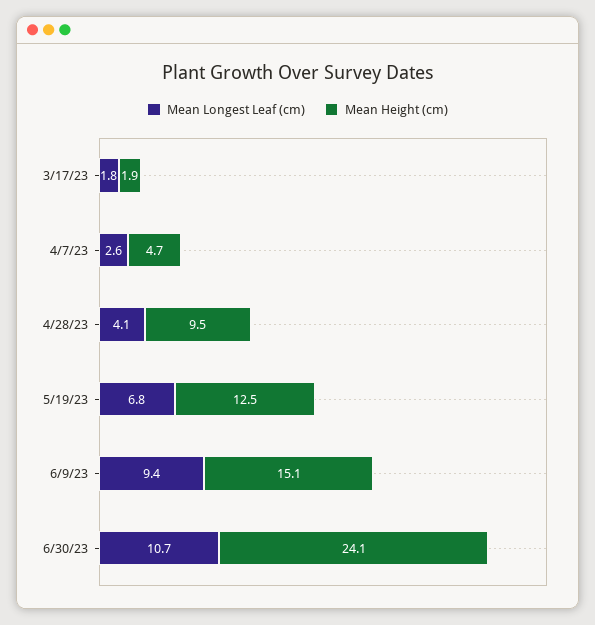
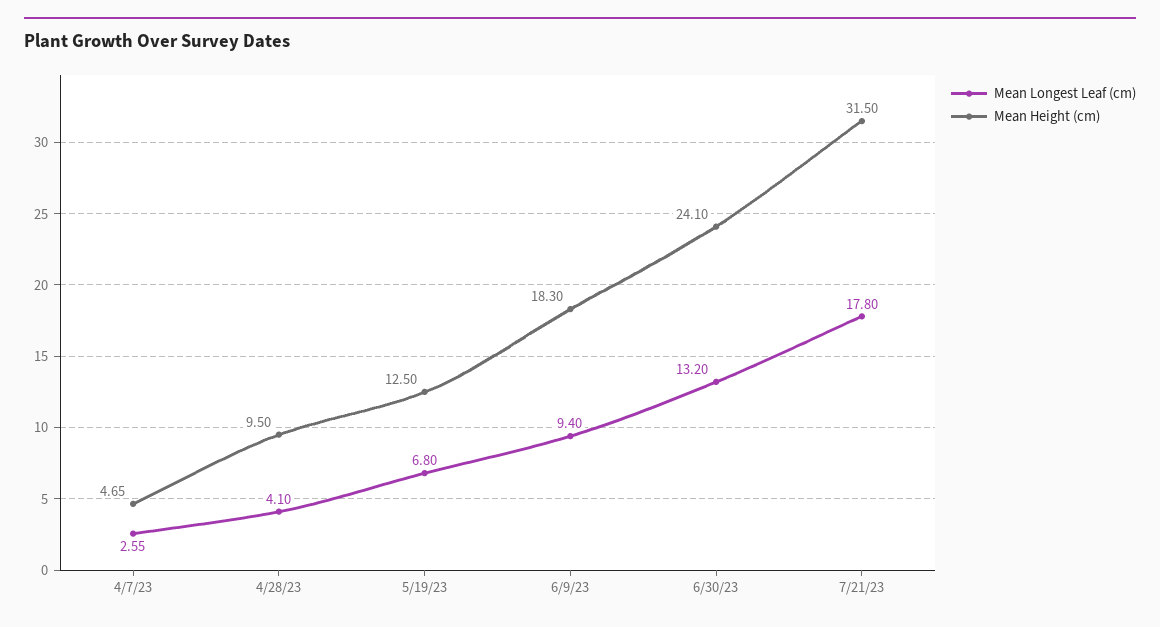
Mean Longest Leaf (cm), 3/17/23: 1.8 -> none
Mean Height (cm), 3/17/23: 1.9 -> none
Mean Height (cm), 6/9/23: 15.1 -> 18.3
Mean Longest Leaf (cm), 6/30/23: 10.7 -> 13.2
Mean Longest Leaf (cm), 7/21/23: none -> 17.8
Mean Height (cm), 7/21/23: none -> 31.5

